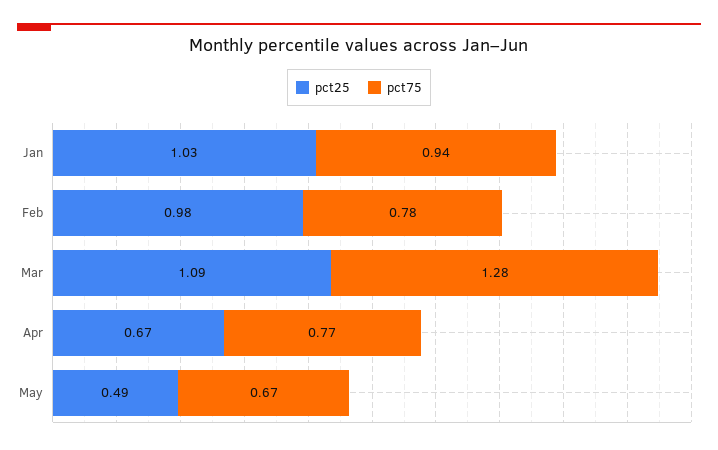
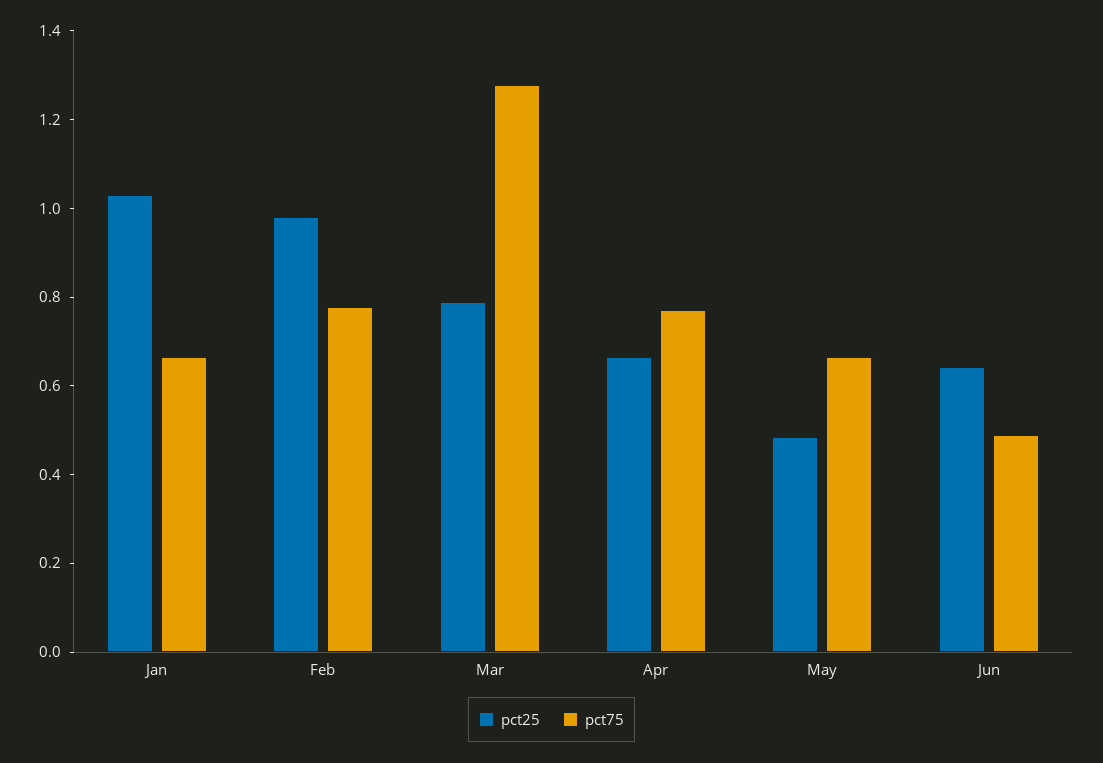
pct75, Jan: 0.94 -> 0.65
pct25, Mar: 1.09 -> 0.8
pct25, Jun: none -> 0.65
pct75, Jun: none -> 0.5

